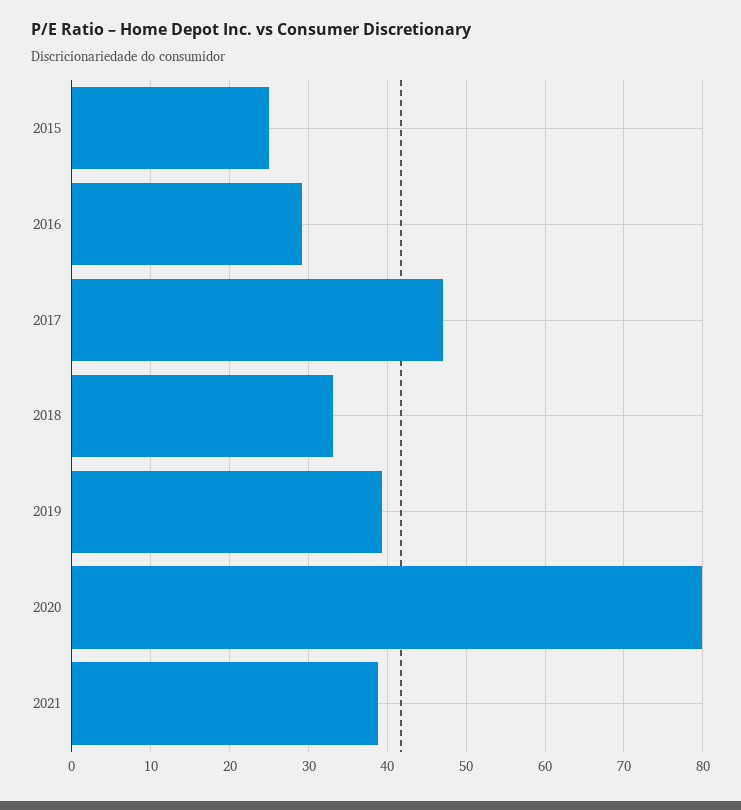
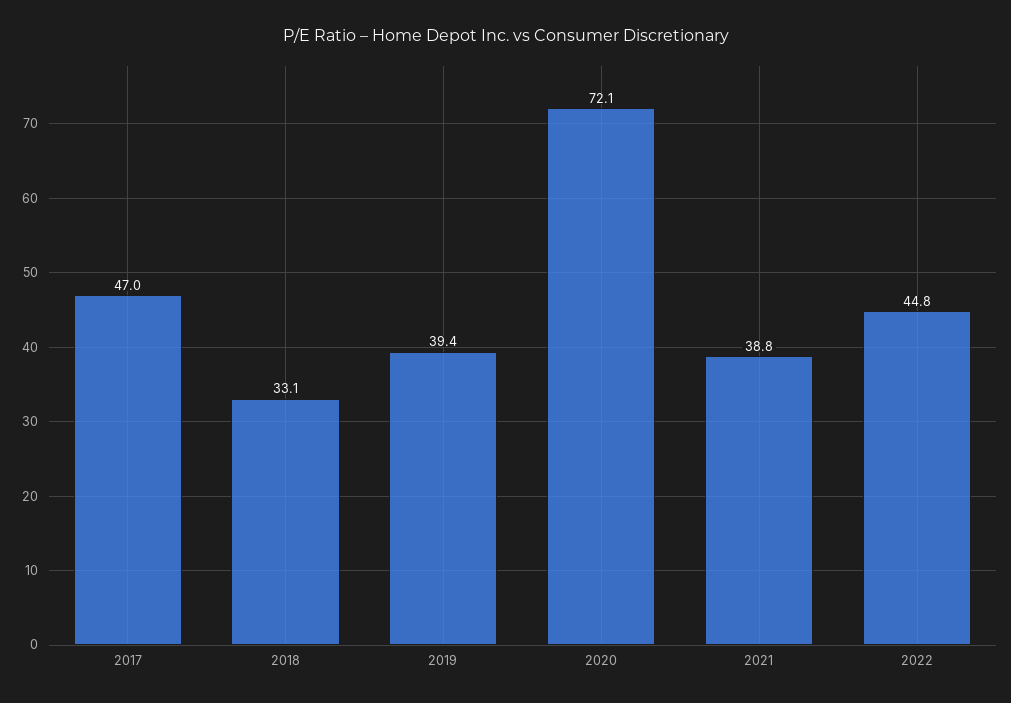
2015: 25 -> none
2016: 29 -> none
2020: 80 -> 72.1
2022: none -> 44.8

